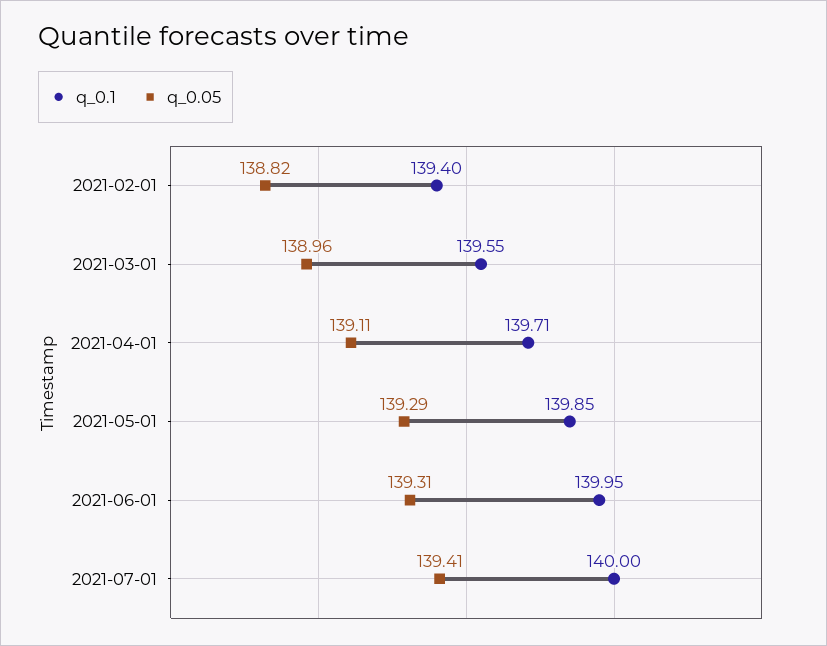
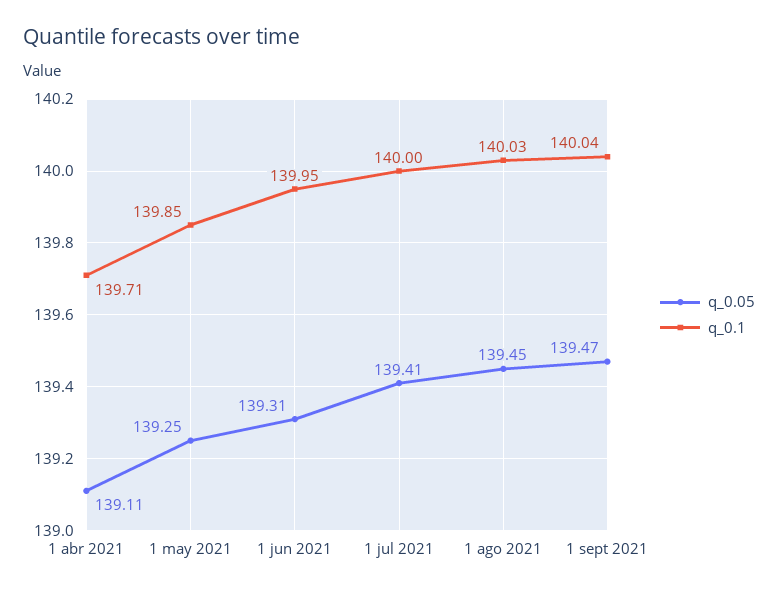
q_0.1, 2021-02-01: 139.4 -> none
q_0.05, 2021-02-01: 138.82 -> none
q_0.1, 2021-03-01: 139.55 -> none
q_0.05, 2021-03-01: 138.96 -> none
q_0.05, 2021-05-01: 139.29 -> 139.25
q_0.05, 1 ago 2021: none -> 139.45
q_0.1, 1 ago 2021: none -> 140.03
q_0.05, 1 sept 2021: none -> 139.47
q_0.1, 1 sept 2021: none -> 140.04

